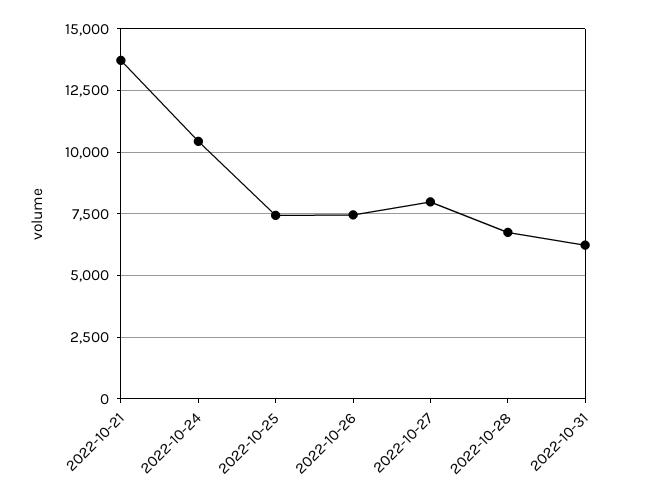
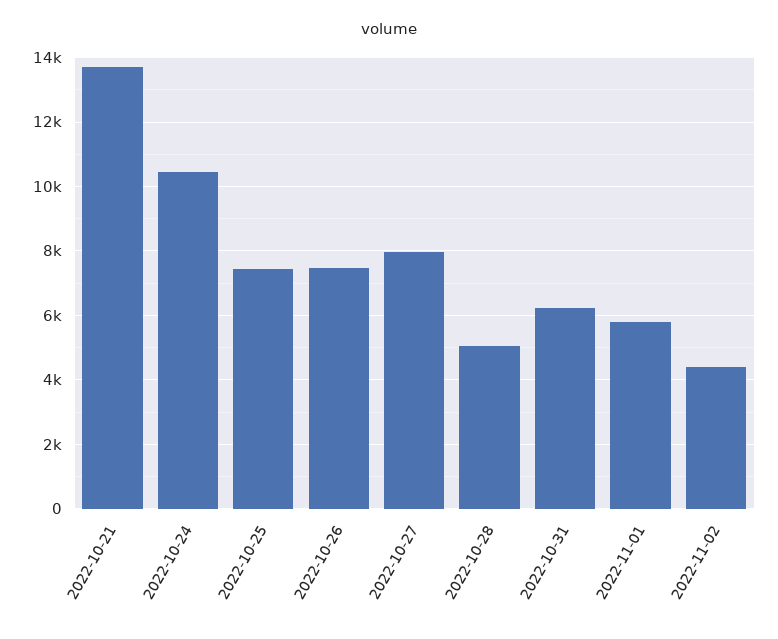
2022-10-28: 6750 -> 5000
2022-11-01: none -> 5800
2022-11-02: none -> 4400

